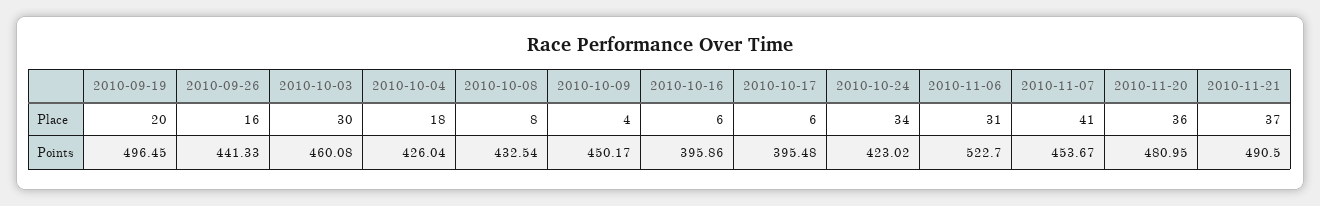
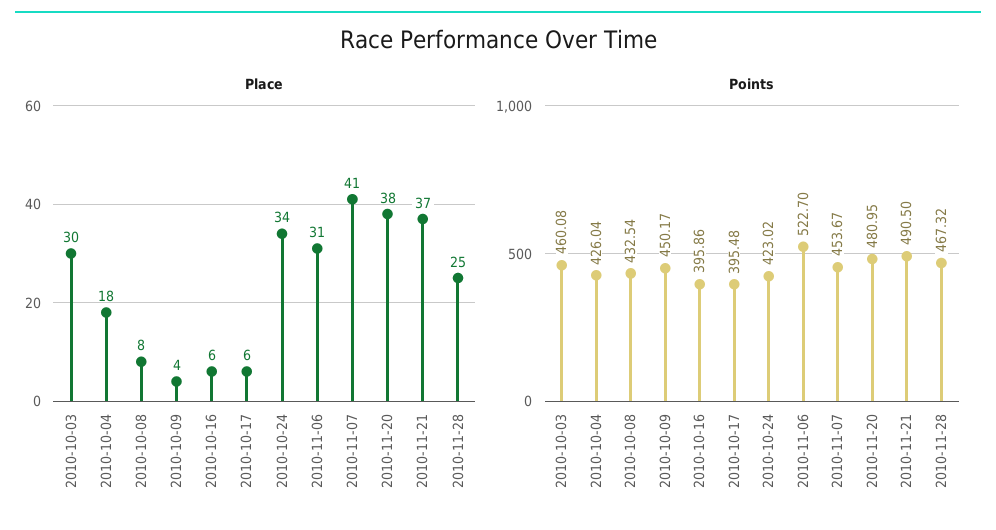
Place, 2010-09-19: 20 -> none
Place, 2010-09-26: 16 -> none
Place, 2010-11-20: 36 -> 38
Points, 2010-09-19: 496.45 -> none
Points, 2010-09-26: 441.33 -> none
Place, 2010-11-28: none -> 25
Points, 2010-11-28: none -> 467.32

